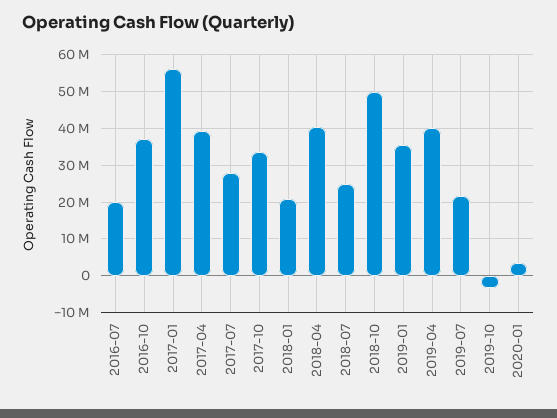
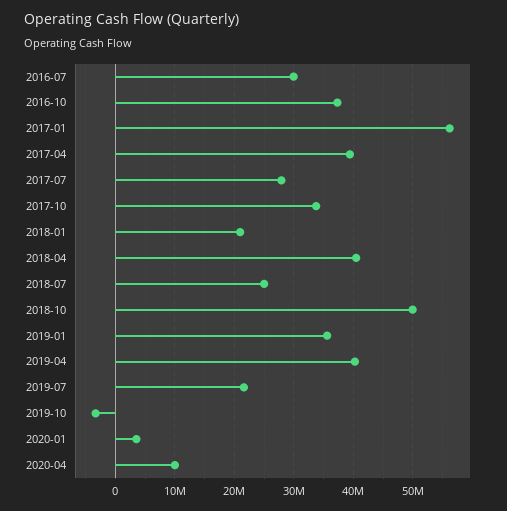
2016-07: 20000000 -> 30000000
2020-04: none -> 10000000

